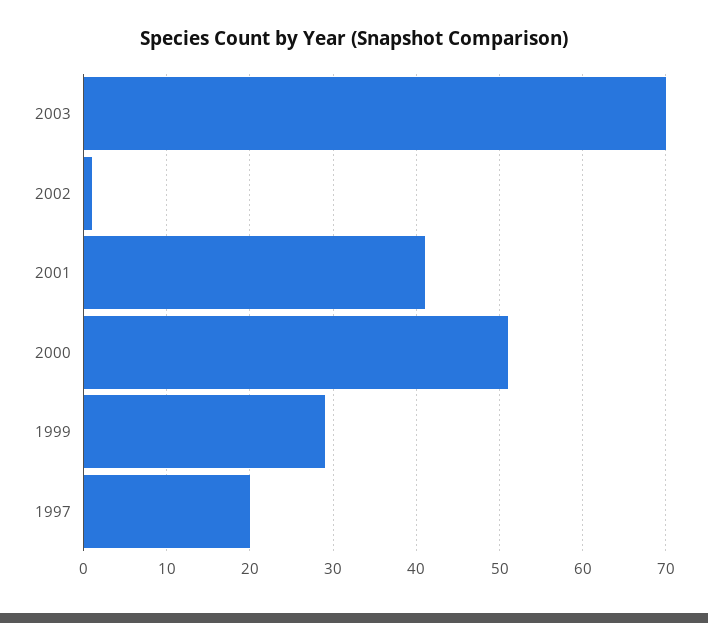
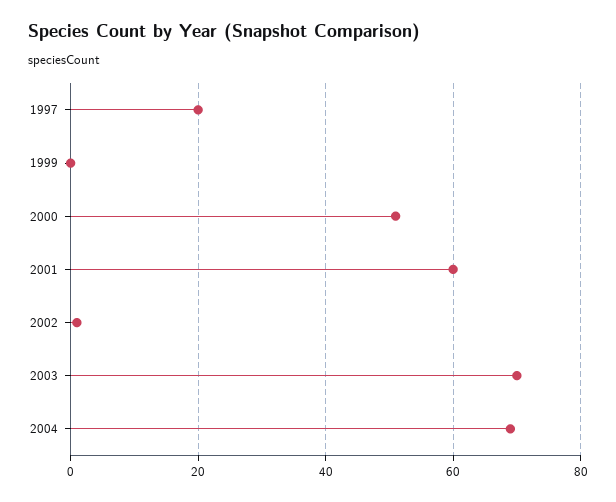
2001: 41 -> 60
1999: 29 -> 0
2004: none -> 70

